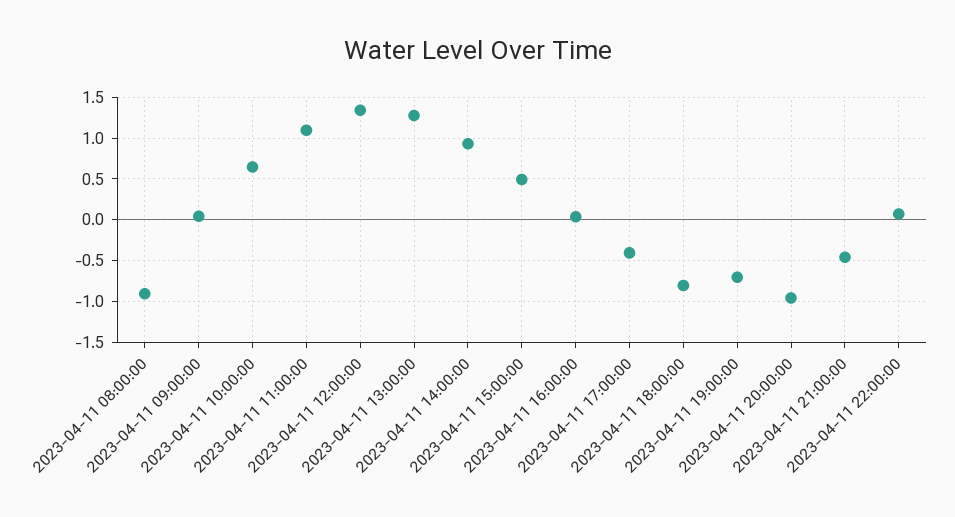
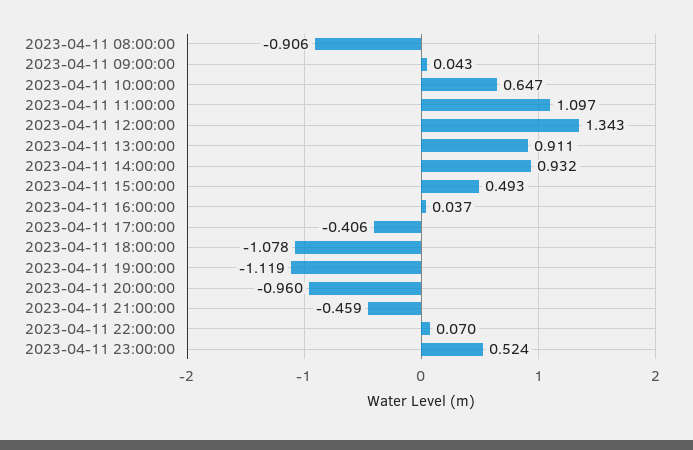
2023-04-11 13:00:00: 1.3 -> 0.911
2023-04-11 18:00:00: -0.8 -> -1.078
2023-04-11 19:00:00: -0.7 -> -1.119
2023-04-11 23:00:00: none -> 0.524

